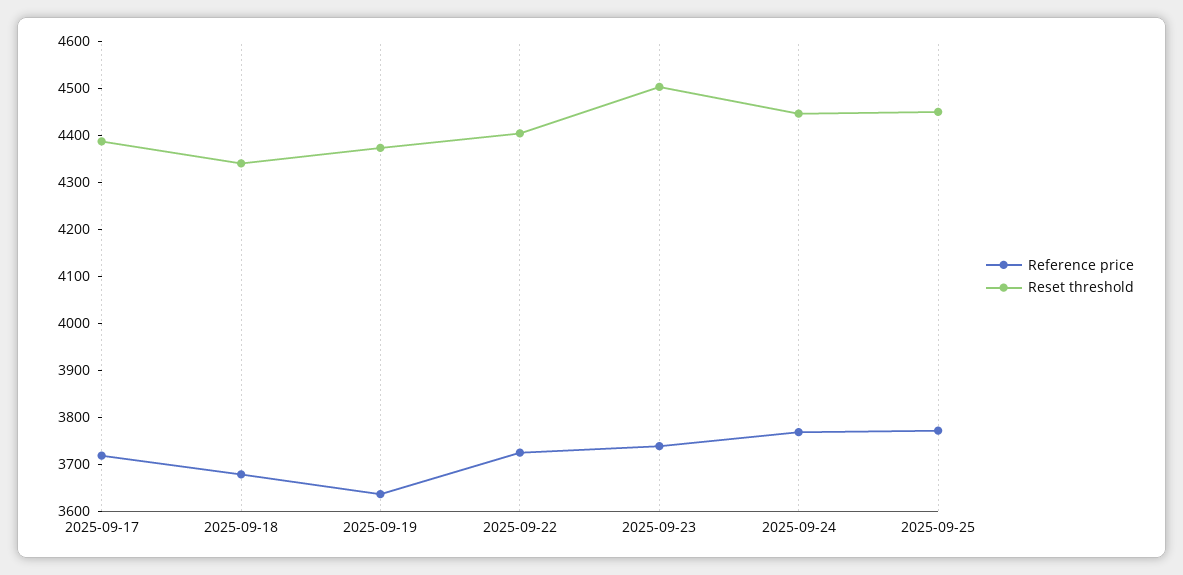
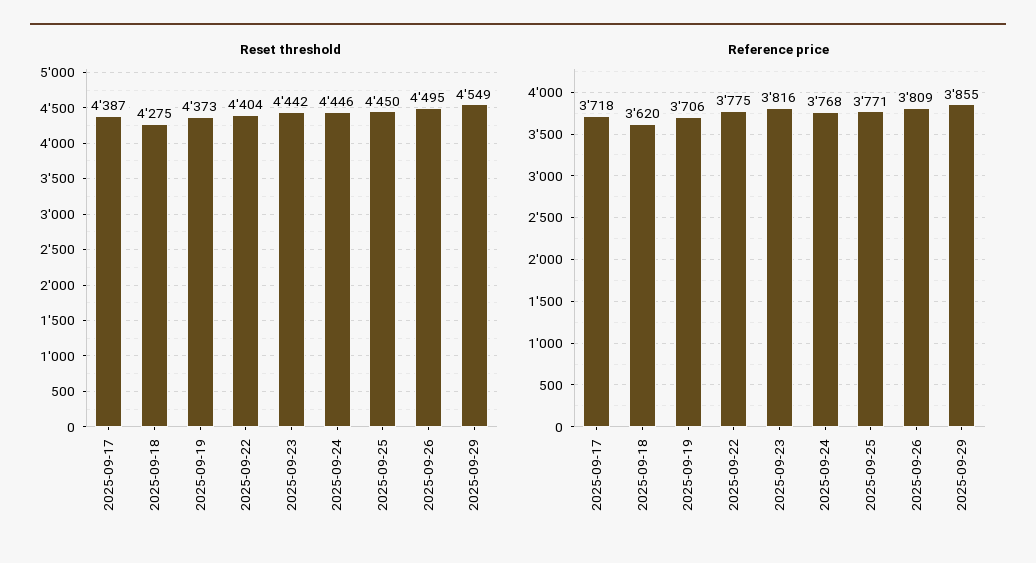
Reference price, 2025-09-18: 3680 -> 3620
Reset threshold, 2025-09-18: 4340 -> 4275
Reference price, 2025-09-19: 3640 -> 3706
Reference price, 2025-09-22: 3720 -> 3775
Reference price, 2025-09-23: 3740 -> 3816
Reset threshold, 2025-09-23: 4500 -> 4442
Reset threshold, 2025-09-26: none -> 4495
Reset threshold, 2025-09-29: none -> 4549
Reference price, 2025-09-26: none -> 3809
Reference price, 2025-09-29: none -> 3855

